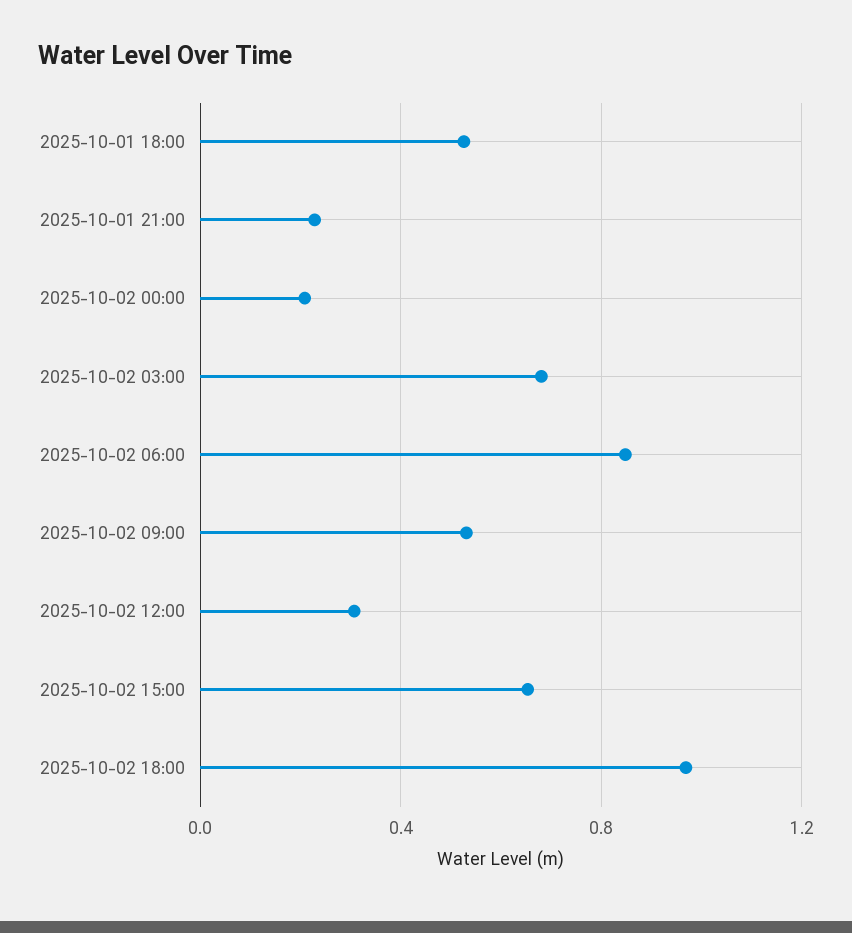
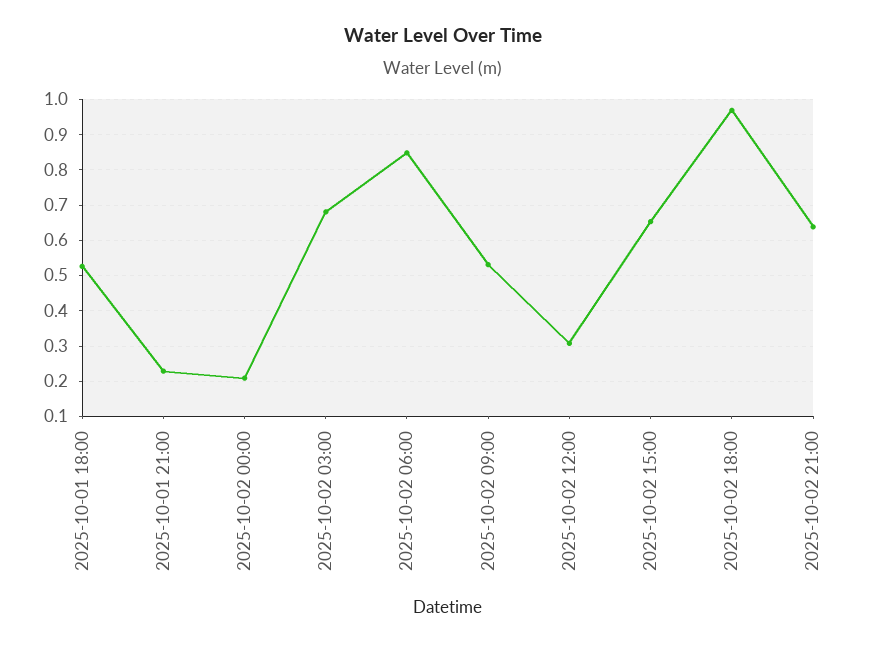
2025-10-02 21:00: none -> 0.64

